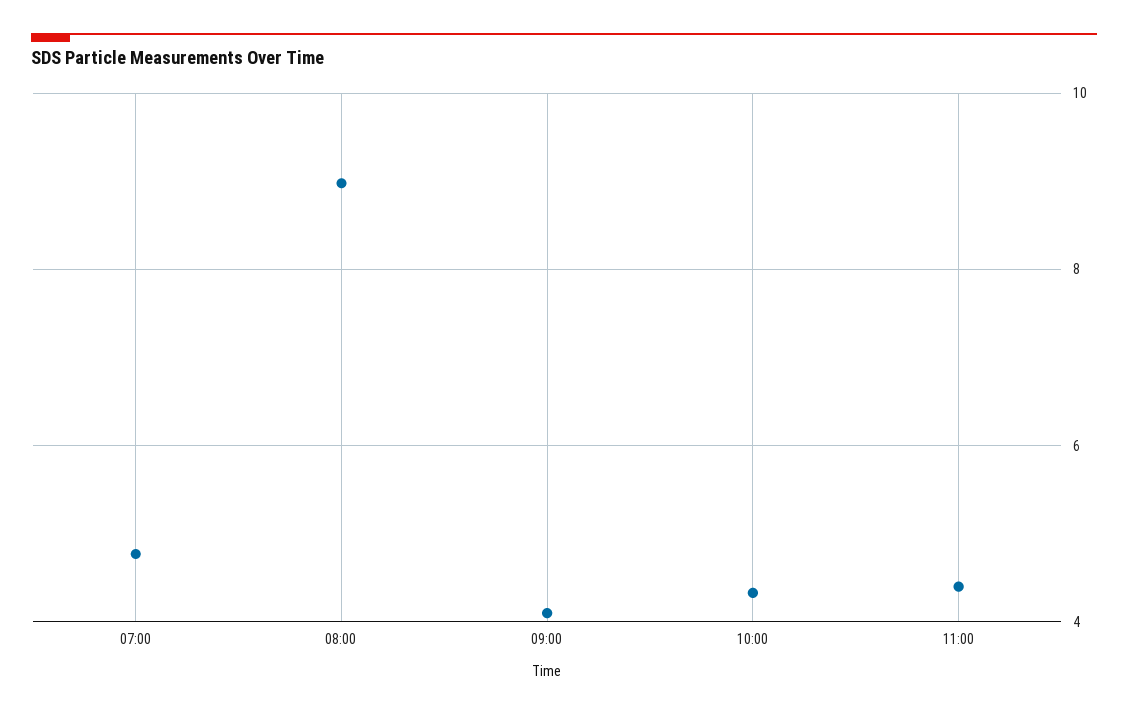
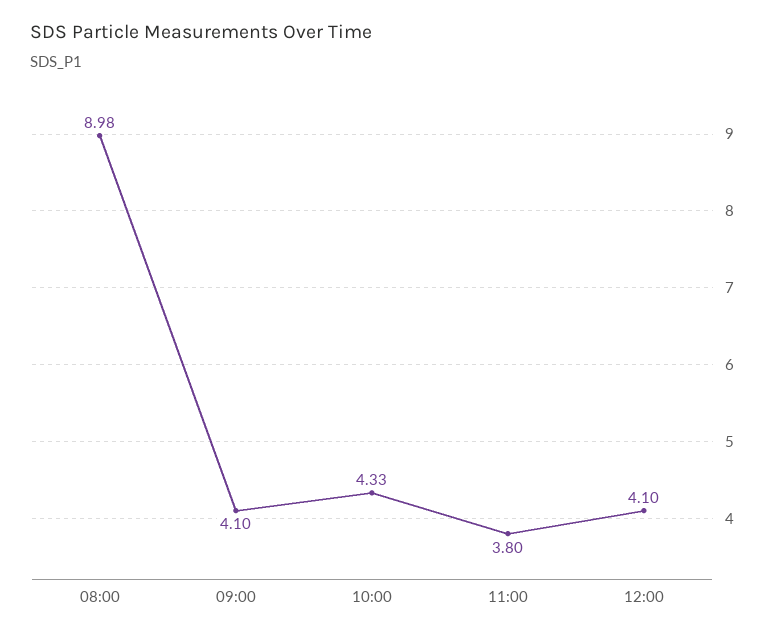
07:00: 4.8 -> none
11:00: 4.4 -> 3.8
12:00: none -> 4.1

